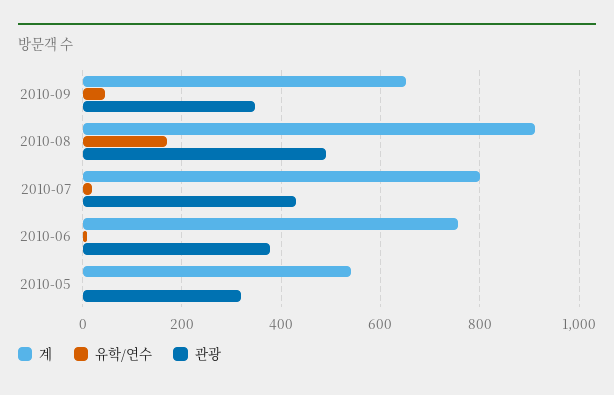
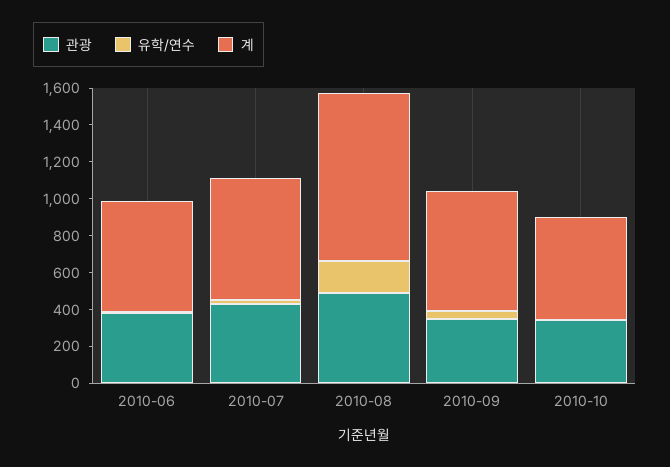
계, 2010-07: 800 -> 650
계, 2010-06: 760 -> 600
계, 2010-05: 540 -> none
유학/연수, 2010-05: 0 -> none
관광, 2010-05: 320 -> none
관광, 2010-10: none -> 350
유학/연수, 2010-10: none -> 0
계, 2010-10: none -> 550

